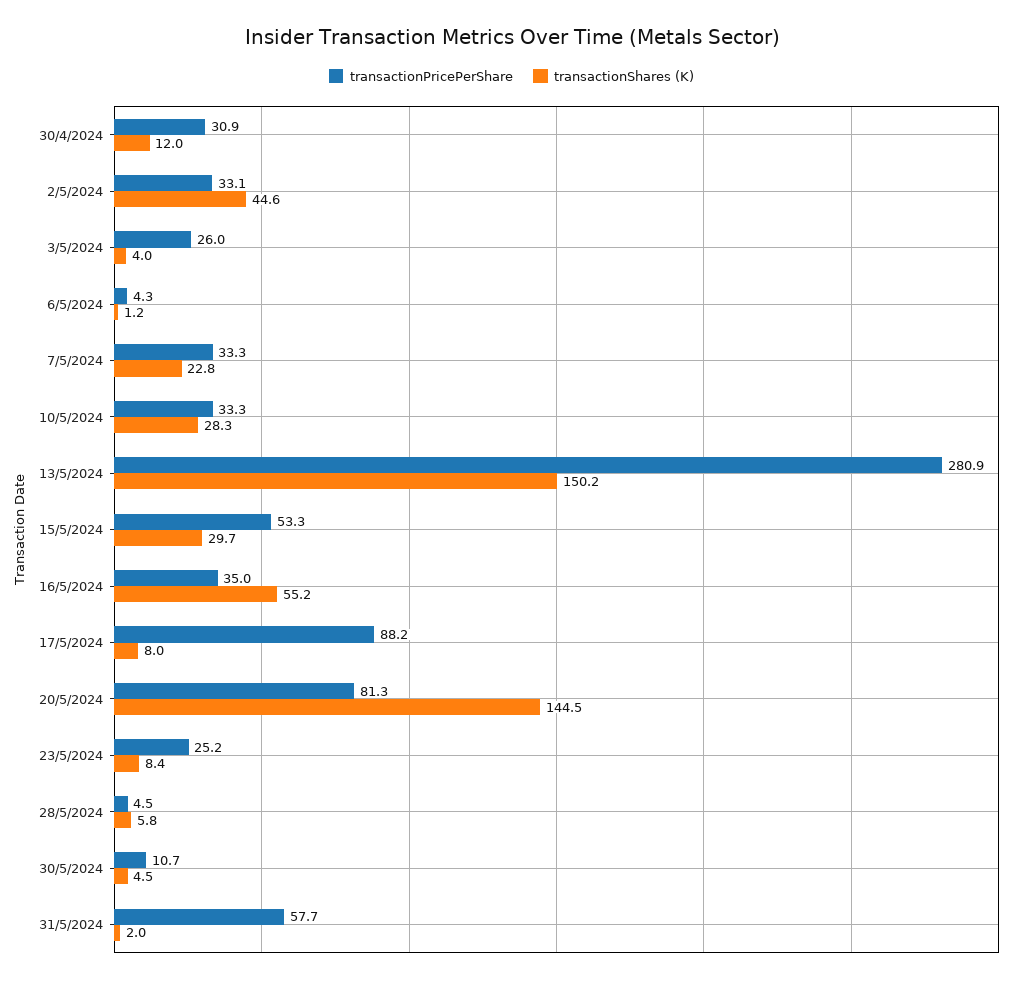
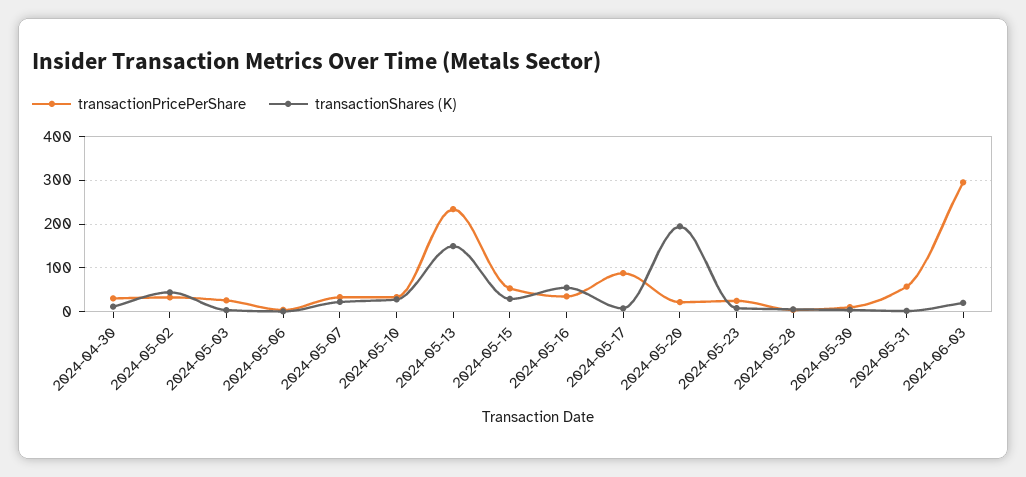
transactionPricePerShare, 13/5/2024: 280.9 -> 240
transactionPricePerShare, 20/5/2024: 81.3 -> 20
transactionShares (K), 20/5/2024: 144.5 -> 200
transactionPricePerShare, 2024-06-03: none -> 300
transactionShares (K), 2024-06-03: none -> 20

